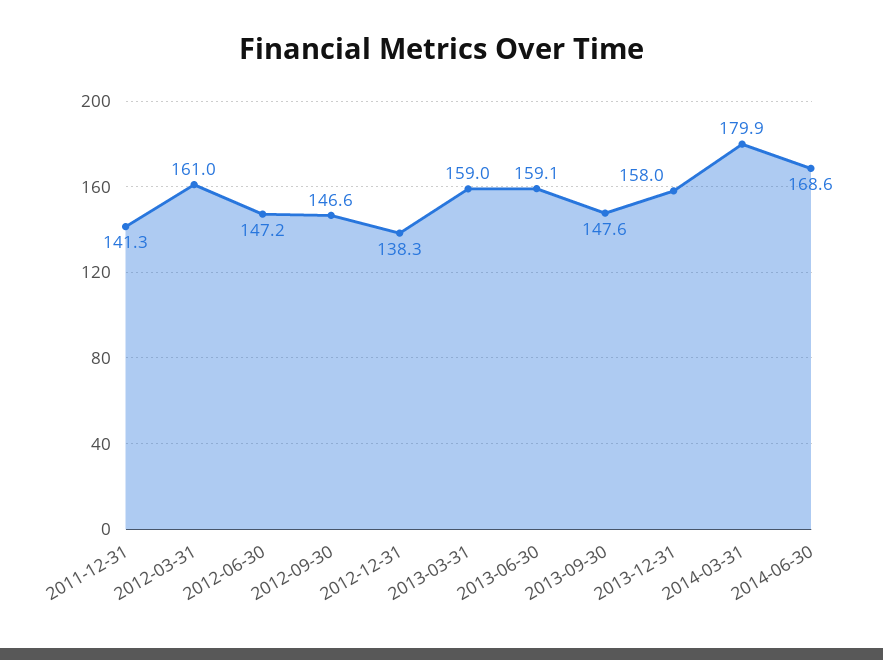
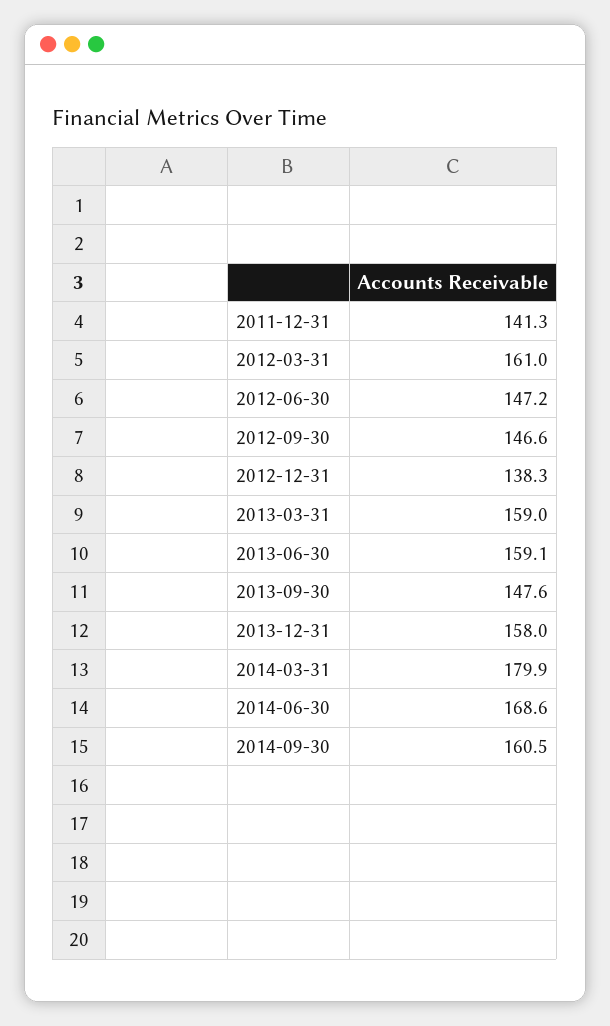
2014-09-30: none -> 160.5

